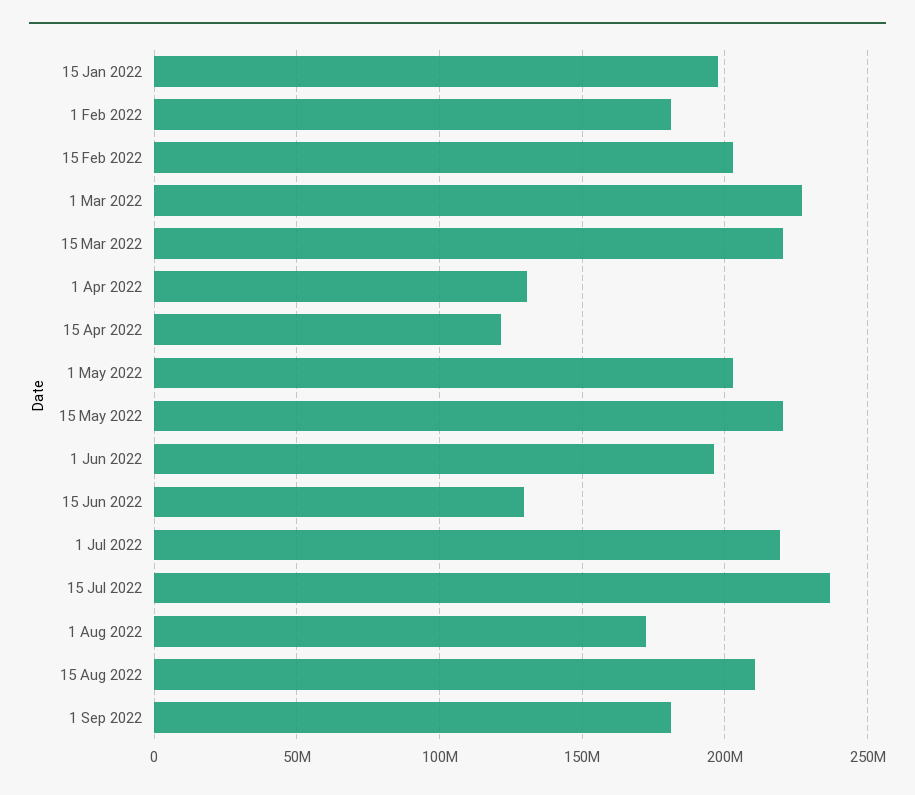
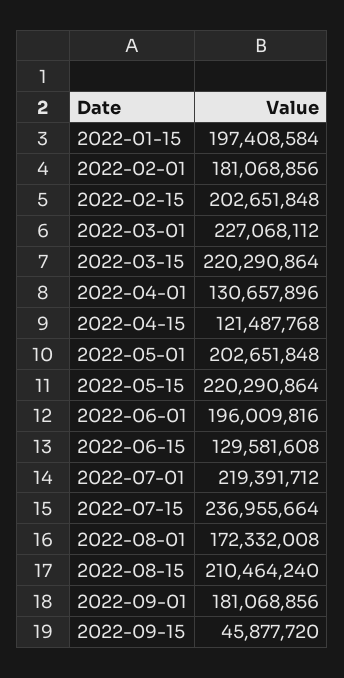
2022-09-15: none -> 45877720

